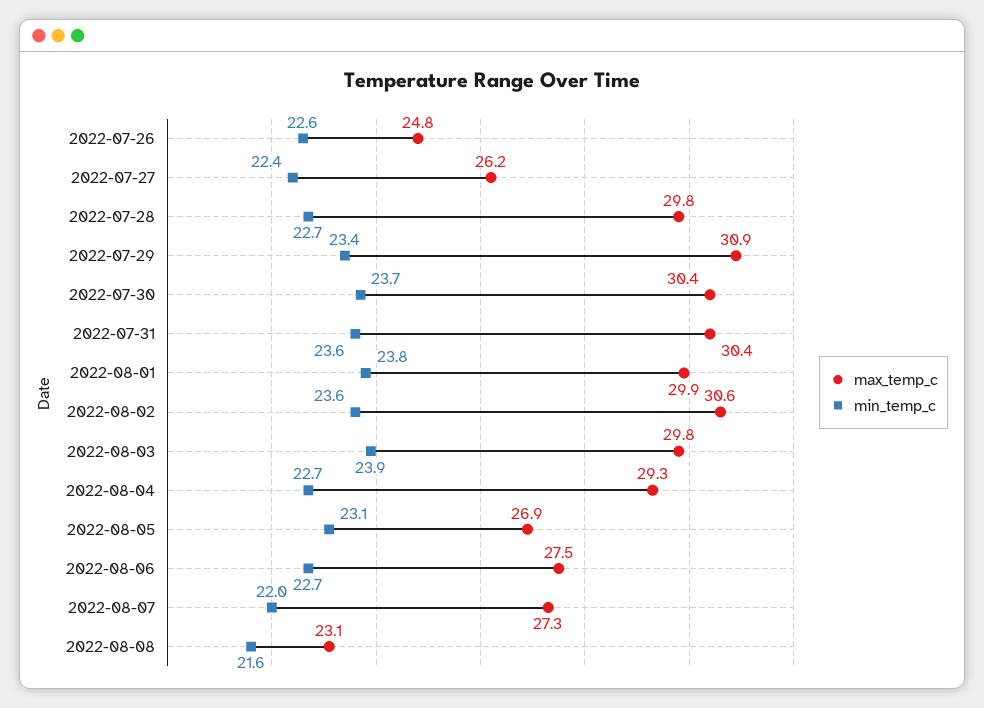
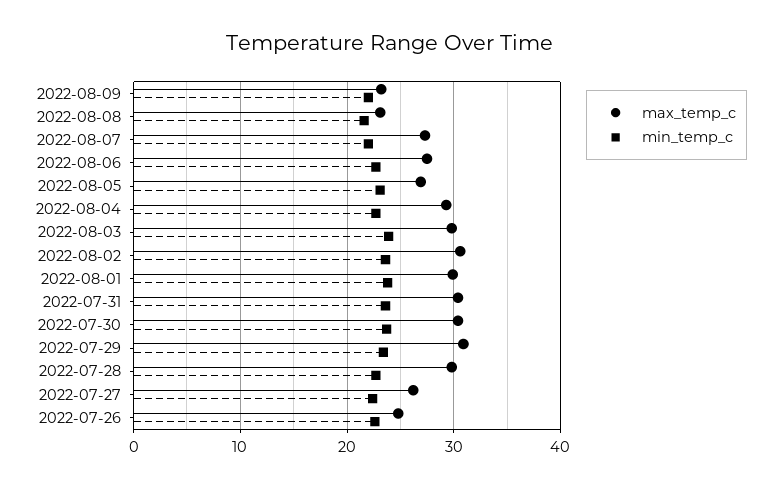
max_temp_c, 2022-08-09: none -> 23
min_temp_c, 2022-08-09: none -> 22

